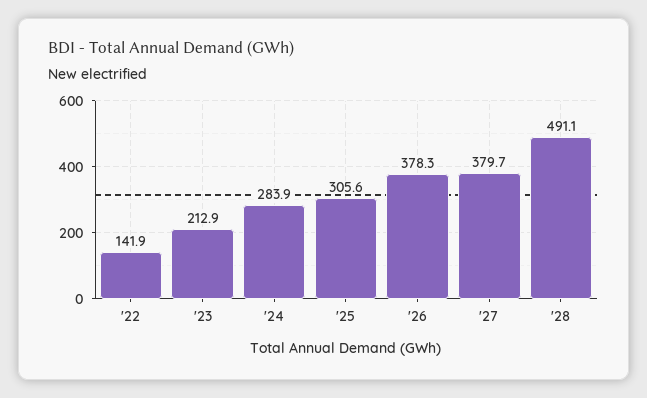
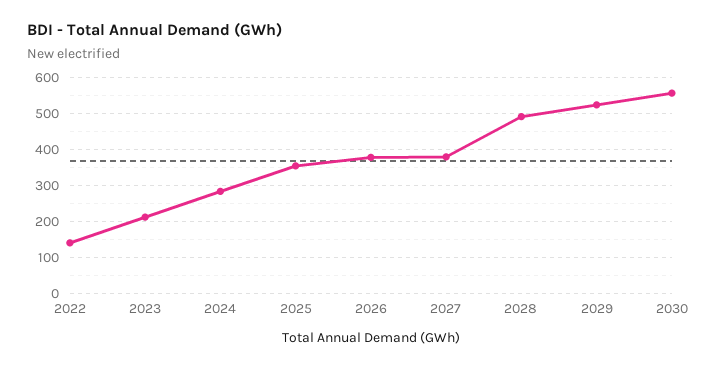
'25: 305.6 -> 360
2029: none -> 520
2030: none -> 560

